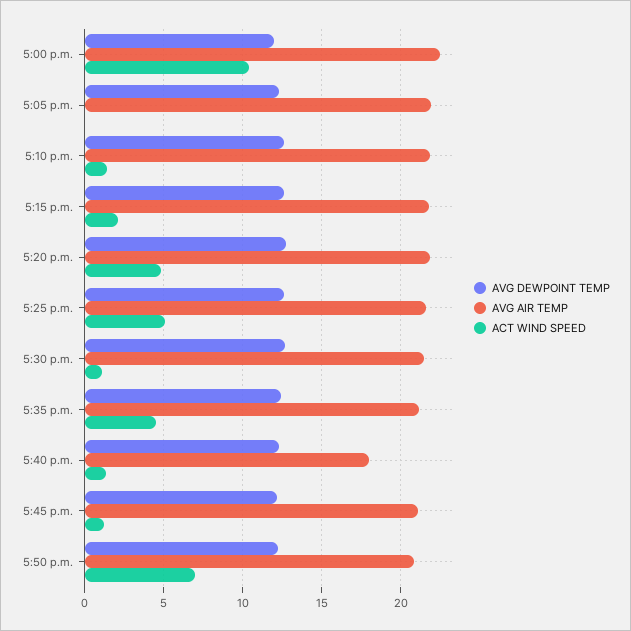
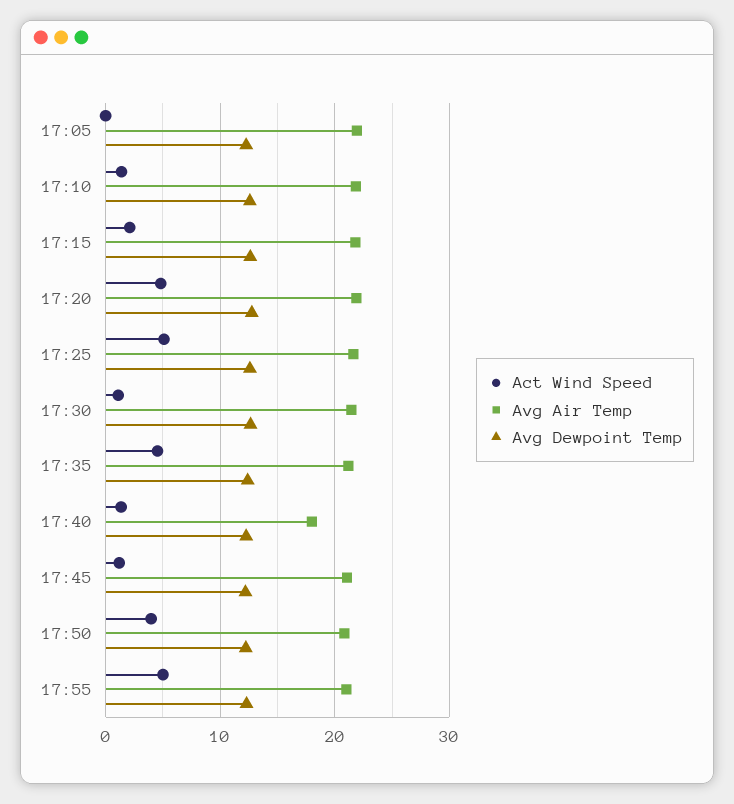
AVG DEWPOINT TEMP, 5:00 p.m.: 12 -> none
AVG AIR TEMP, 5:00 p.m.: 22.5 -> none
ACT WIND SPEED, 5:00 p.m.: 10.5 -> none
ACT WIND SPEED, 5:50 p.m.: 7 -> 4
ACT WIND SPEED, 17:55: none -> 5
AVG AIR TEMP, 17:55: none -> 21
AVG DEWPOINT TEMP, 17:55: none -> 12

